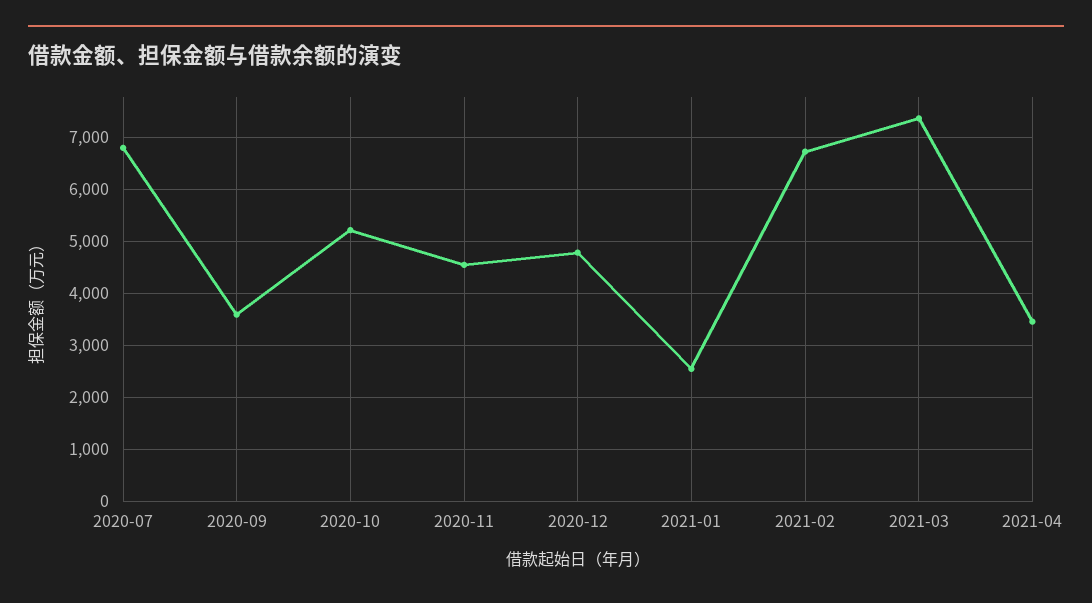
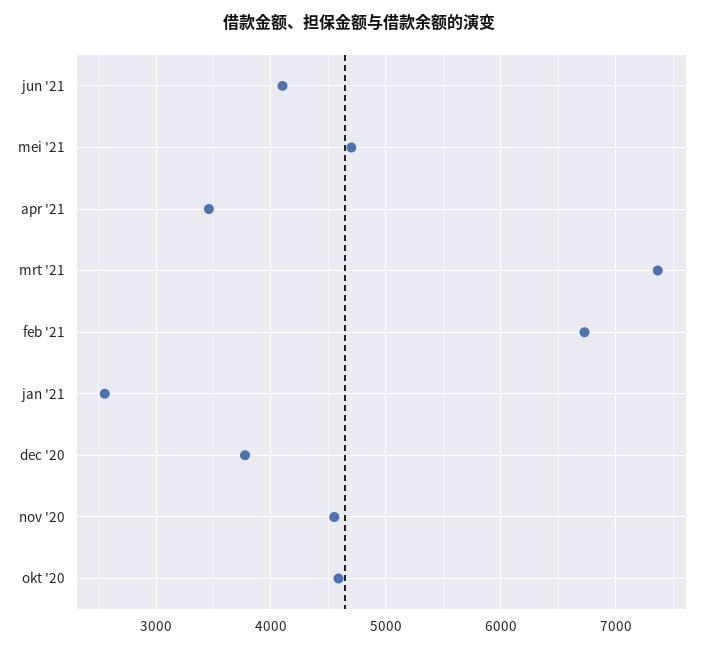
2020-07: 6800 -> none
2020-09: 3600 -> none
2020-10: 5200 -> 4600
2020-12: 4800 -> 3800
jun '21: none -> 4100
mei '21: none -> 4700

